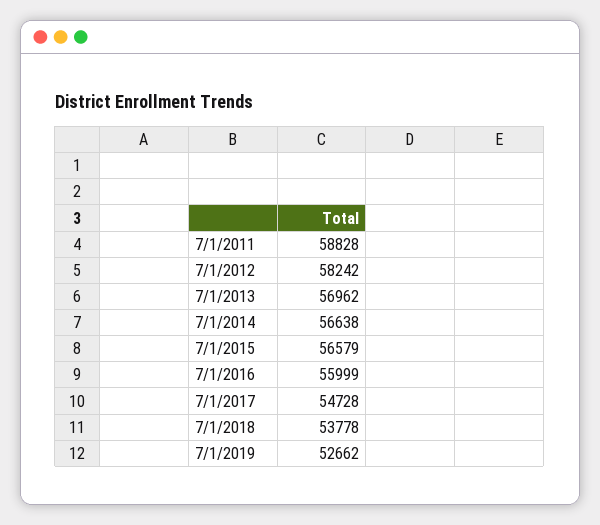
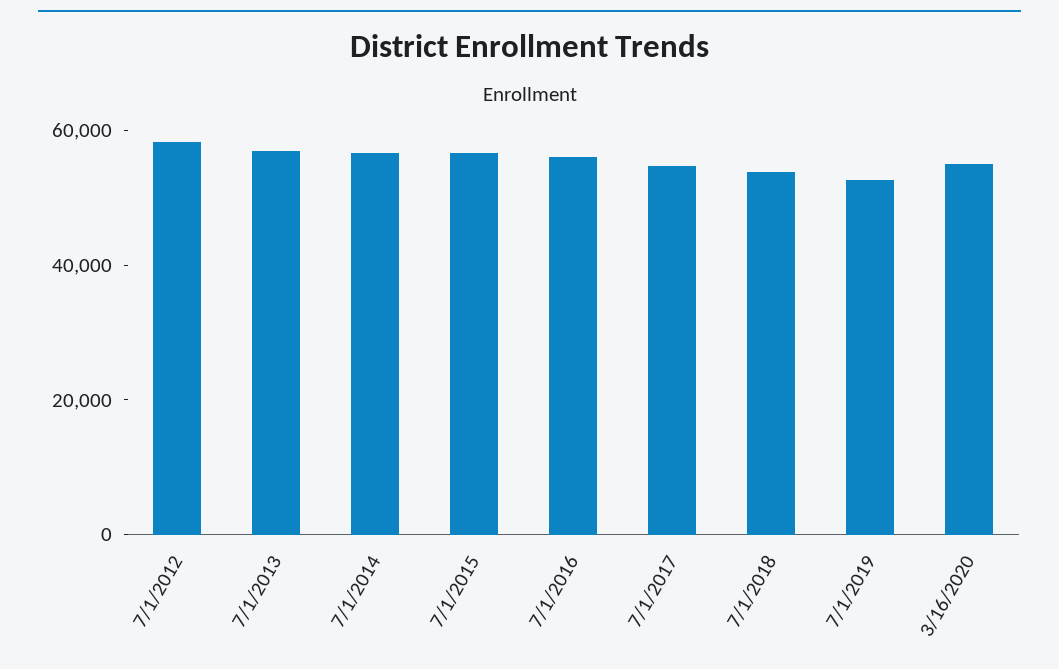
7/1/2011: 58828 -> none
3/16/2020: none -> 55000

